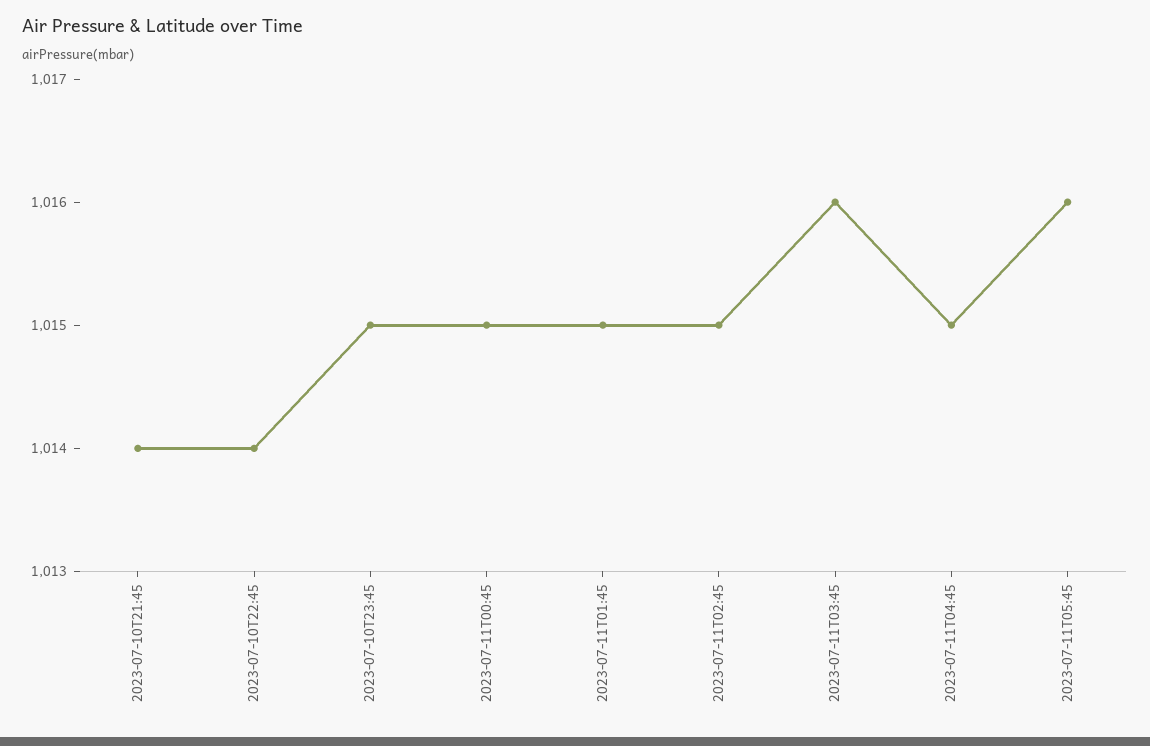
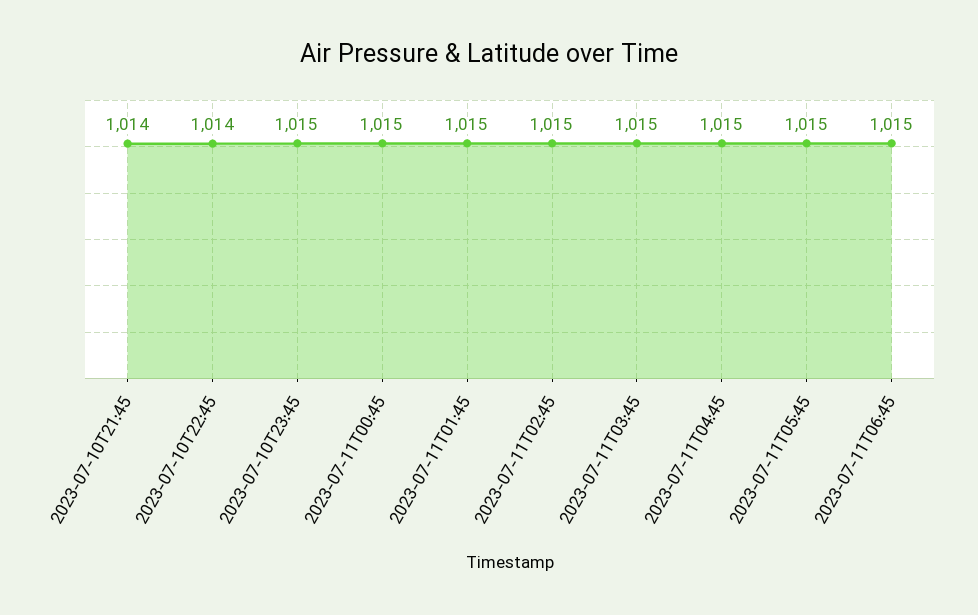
2023-07-11T03:45: 1016 -> 1015
2023-07-11T05:45: 1016 -> 1015
2023-07-11T06:45: none -> 1015

